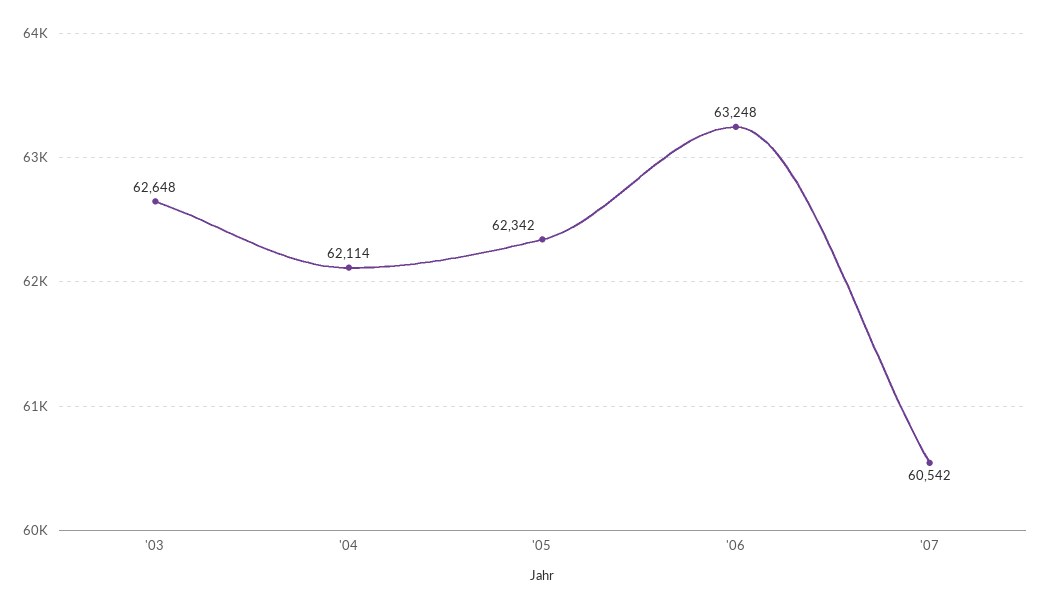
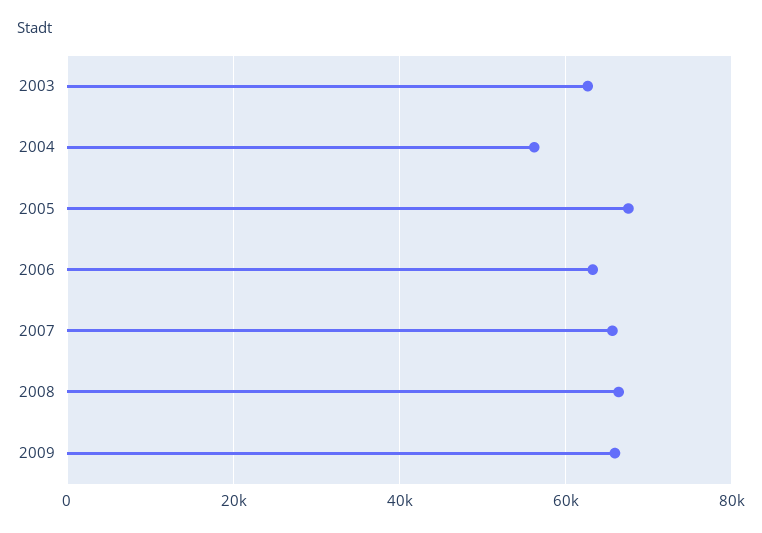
'04: 62114 -> 56000
'05: 62342 -> 68000
'07: 60542 -> 66000
2008: none -> 66000
2009: none -> 66000

